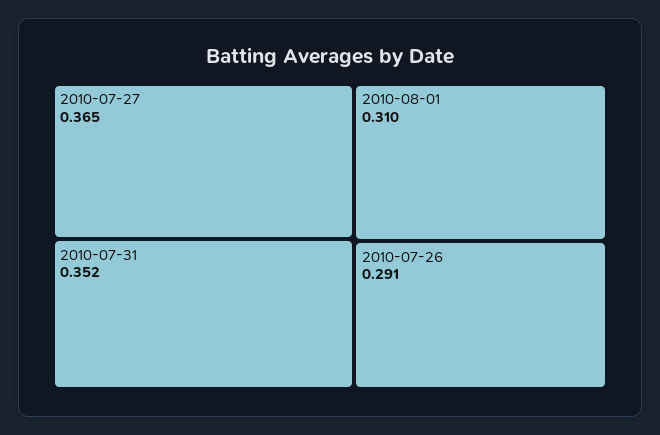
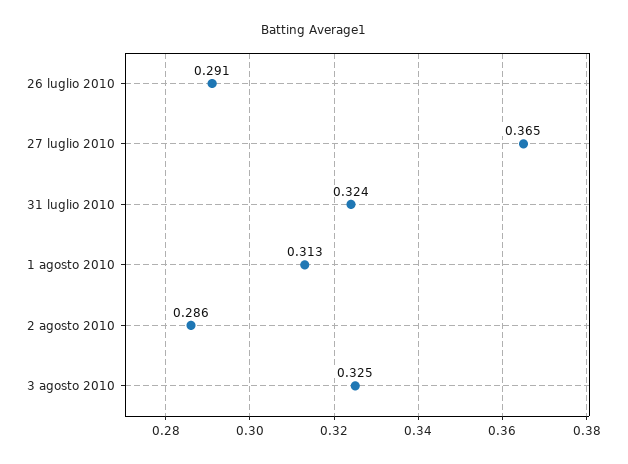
2010-07-31: 0.352 -> 0.324
2010-08-01: 0.31 -> 0.313
2 agosto 2010: none -> 0.286
3 agosto 2010: none -> 0.325

